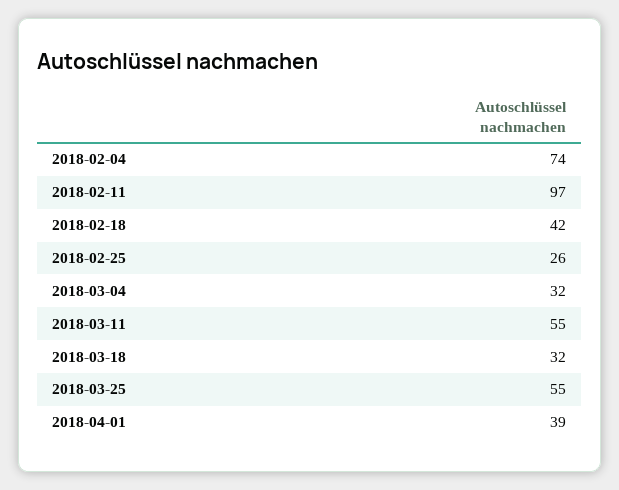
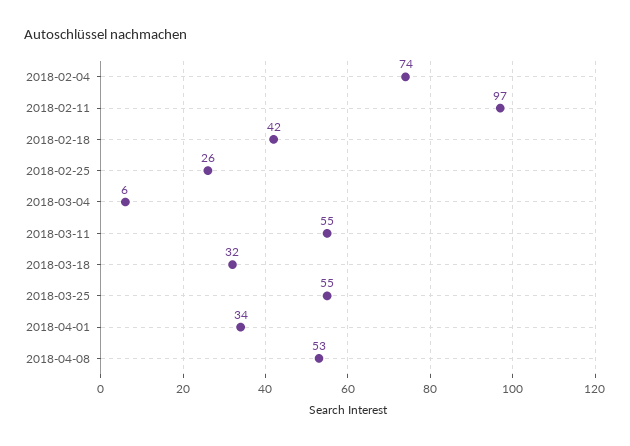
2018-03-04: 32 -> 6
2018-04-01: 39 -> 34
2018-04-08: none -> 53

